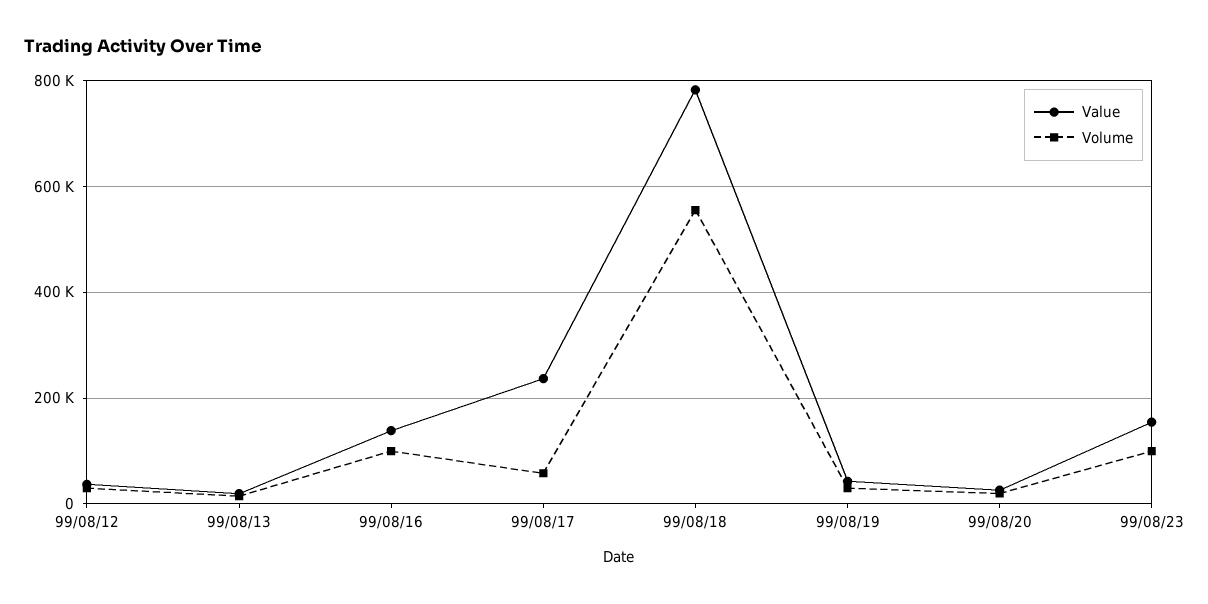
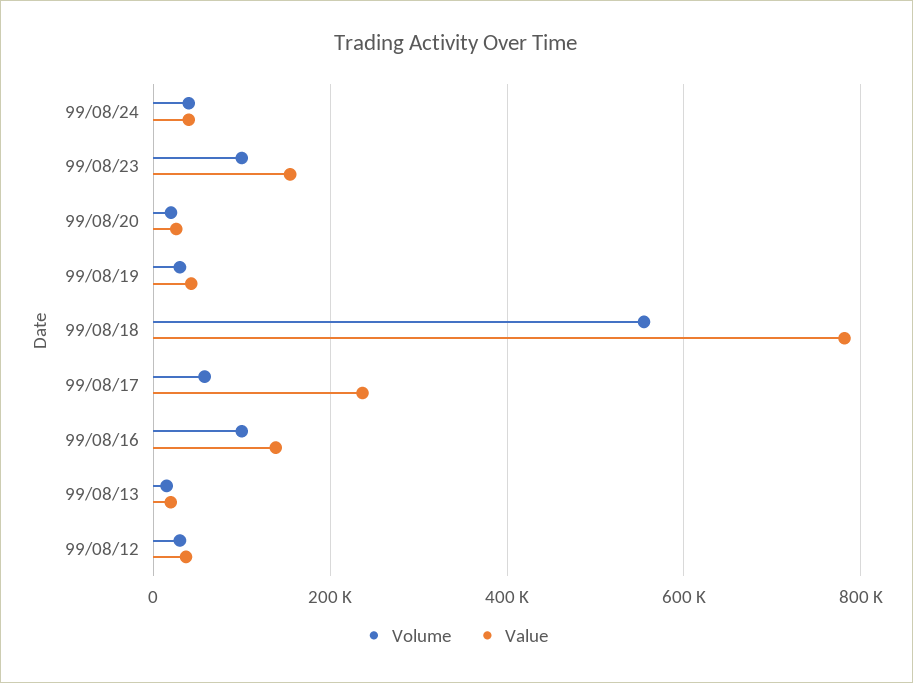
Volume, 99/08/24: none -> 40000
Value, 99/08/24: none -> 40000

